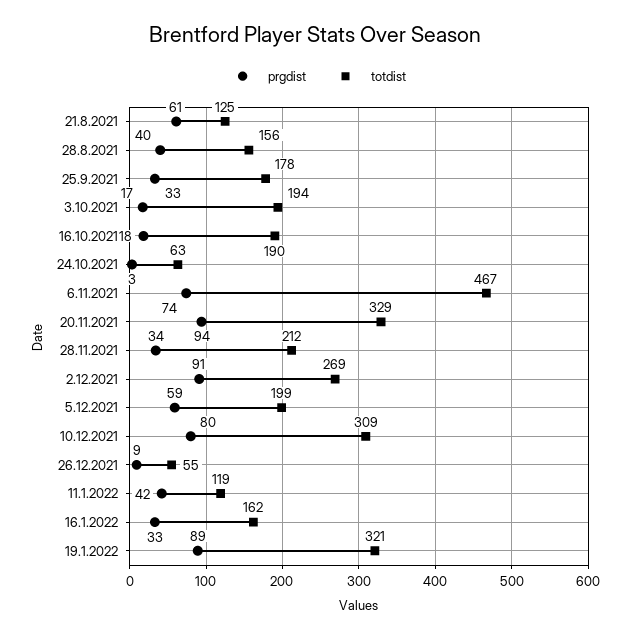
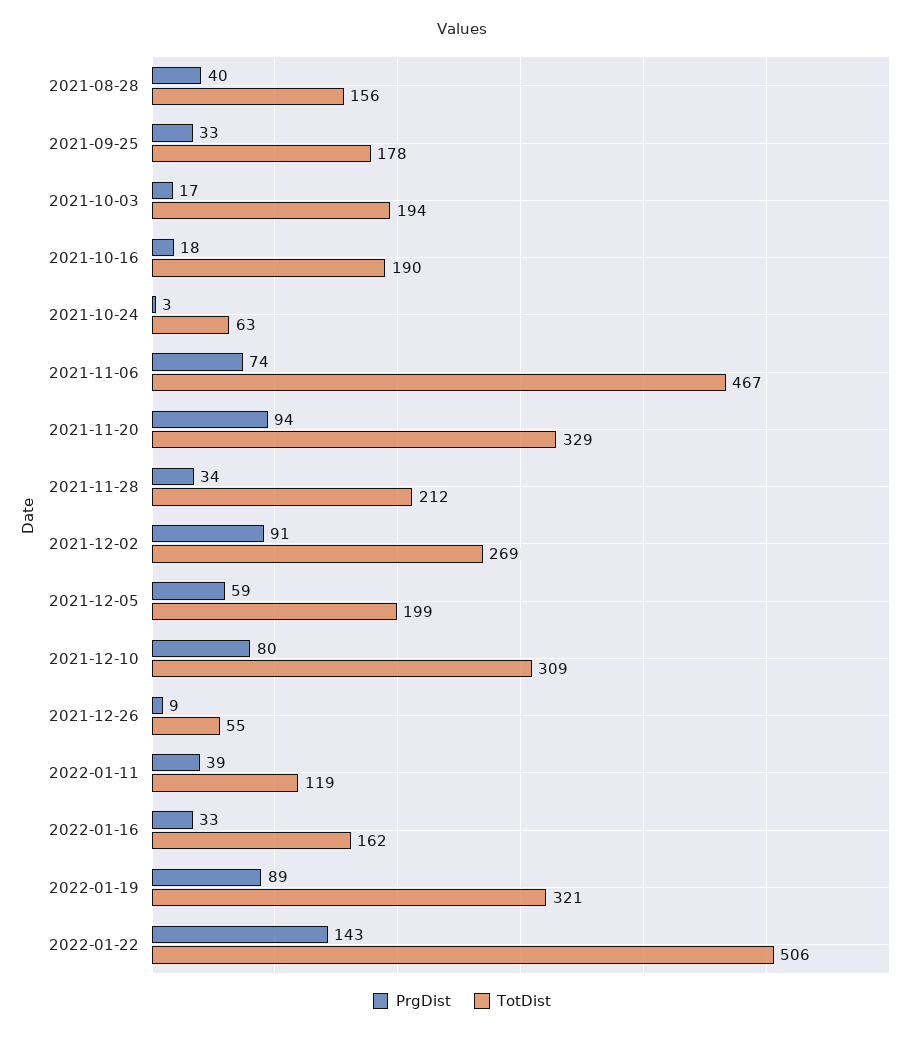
prgdist, 21.8.2021: 61 -> none
totdist, 21.8.2021: 125 -> none
prgdist, 11.1.2022: 42 -> 39
prgdist, 2022-01-22: none -> 143
totdist, 2022-01-22: none -> 506

